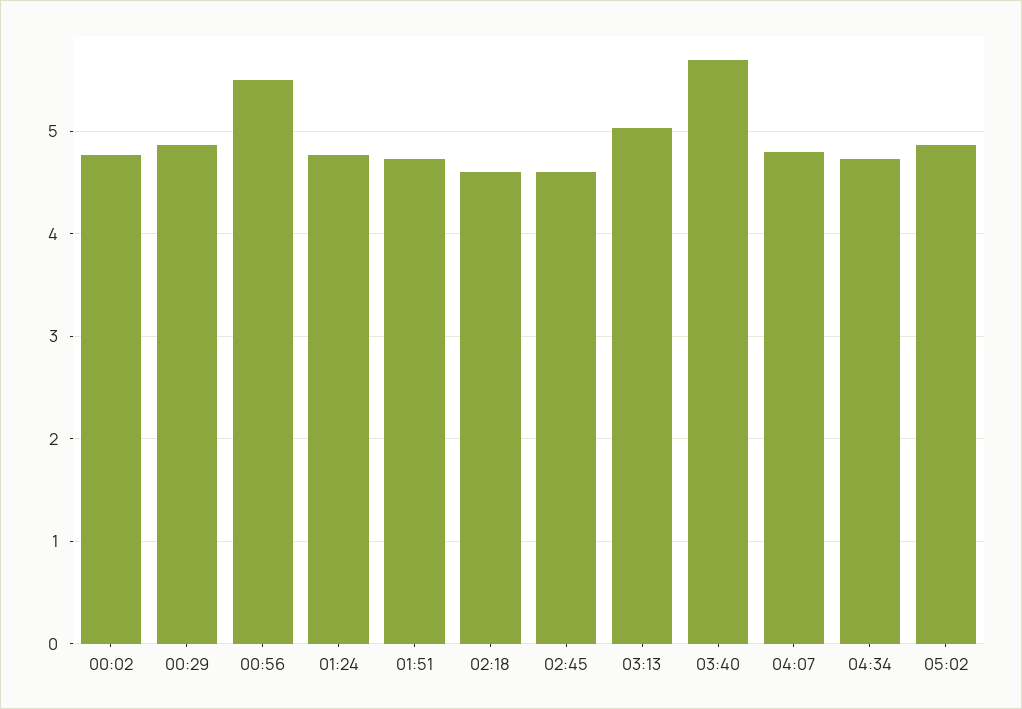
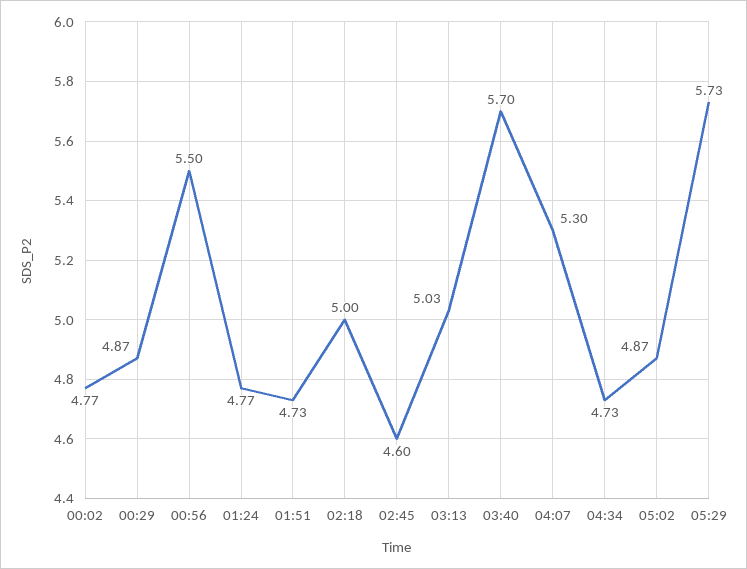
02:18: 4.6 -> 5
04:07: 4.8 -> 5.3
05:29: none -> 5.73

